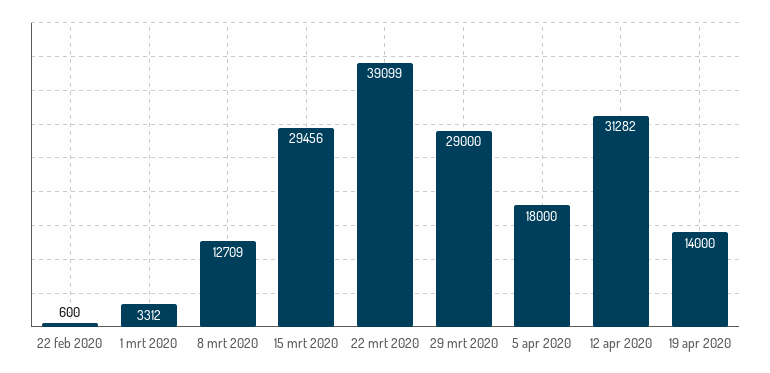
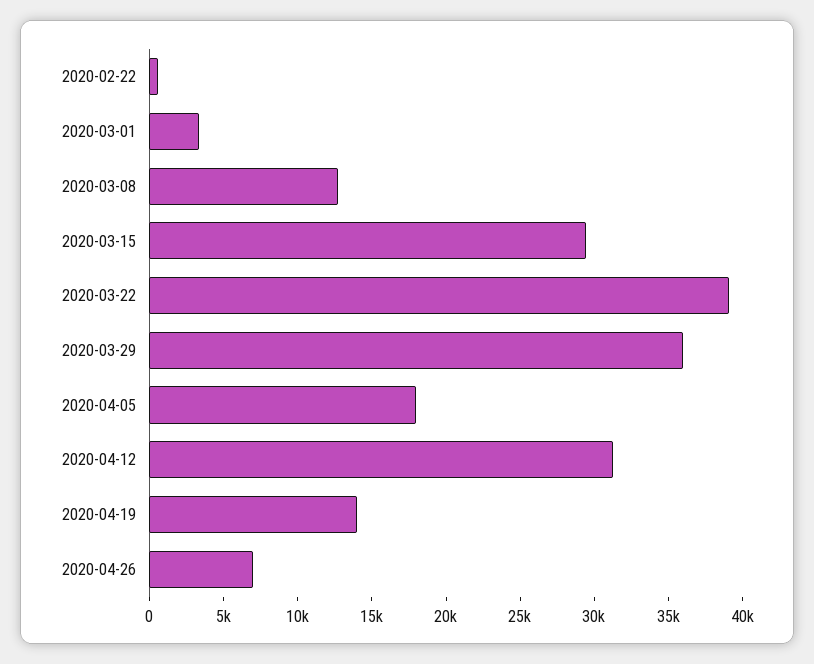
29 mrt 2020: 29000 -> 36000
2020-04-26: none -> 7000

